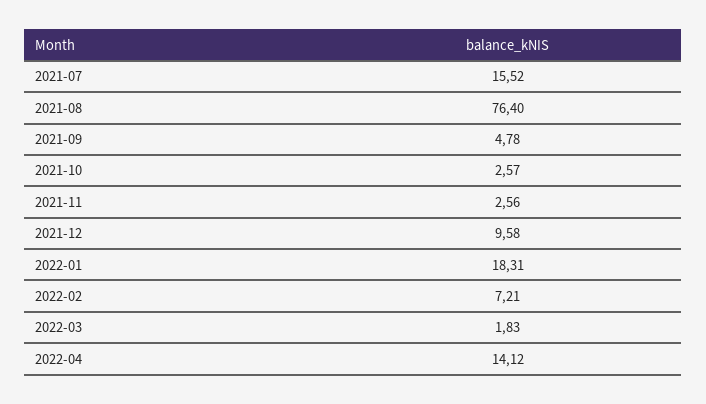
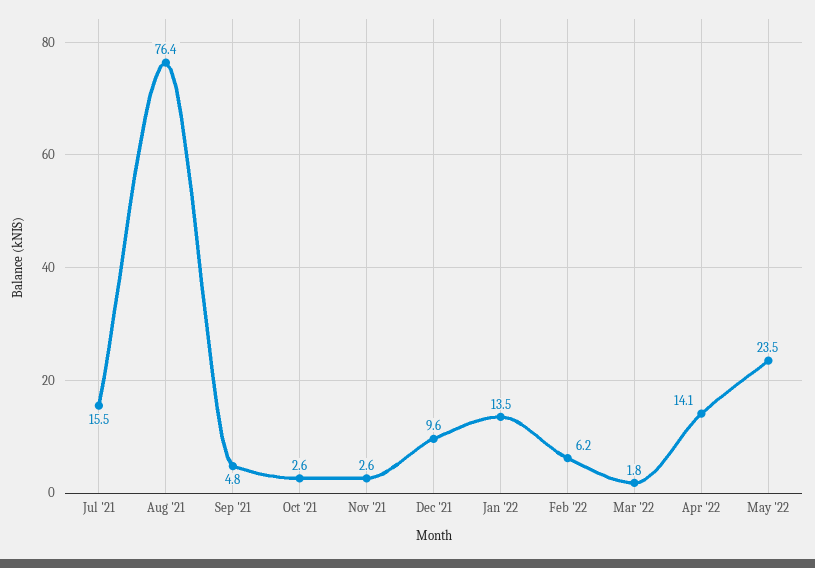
2022-01: 18.31 -> 13.5
2022-02: 7.21 -> 6.2
May '22: none -> 23.5

